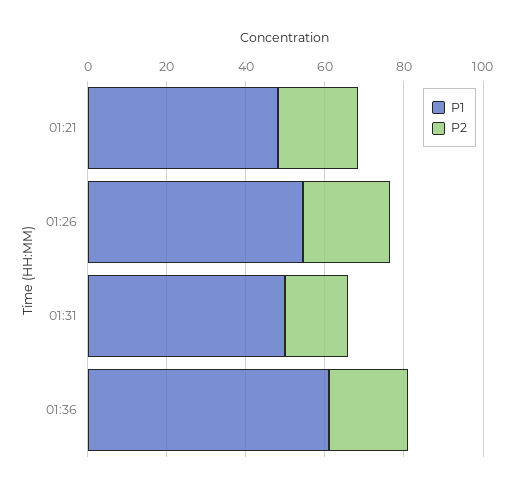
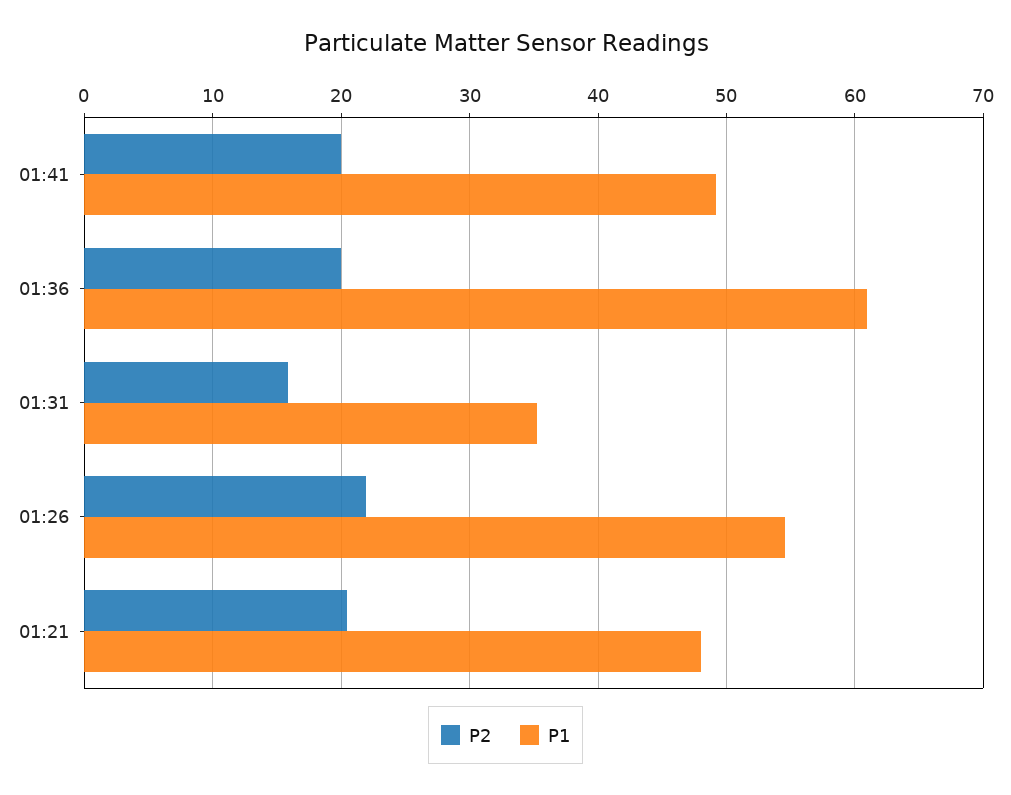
P1, 01:31: 50 -> 35
P2, 01:41: none -> 20
P1, 01:41: none -> 49

